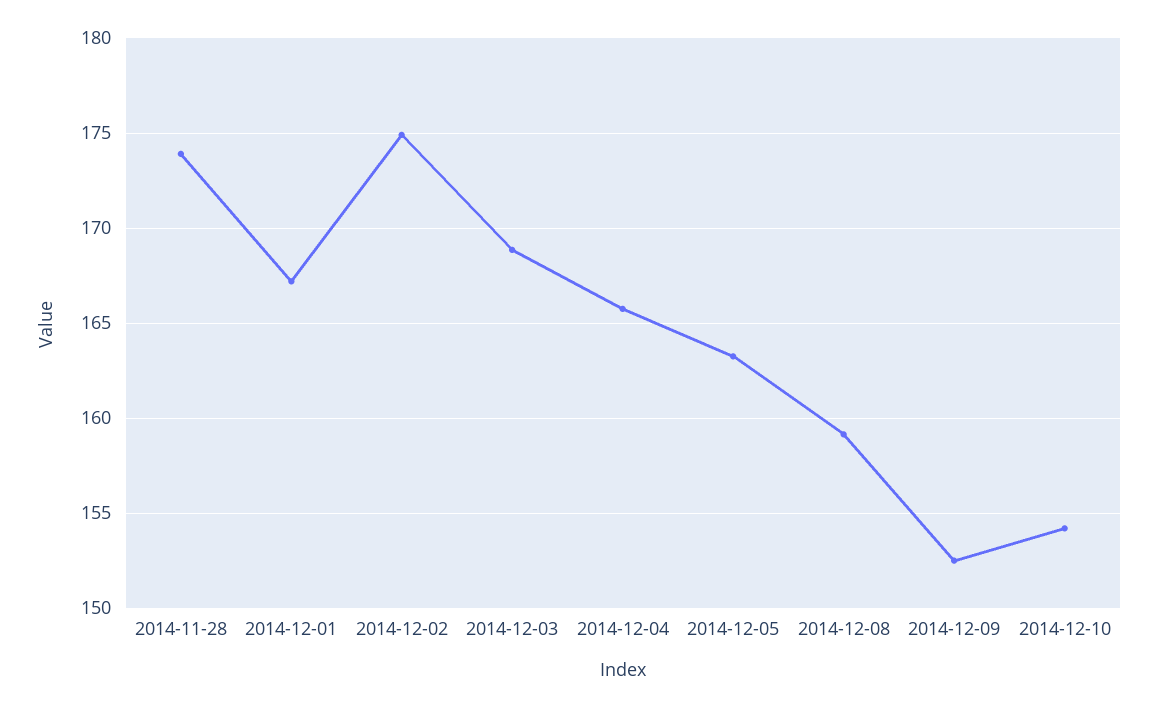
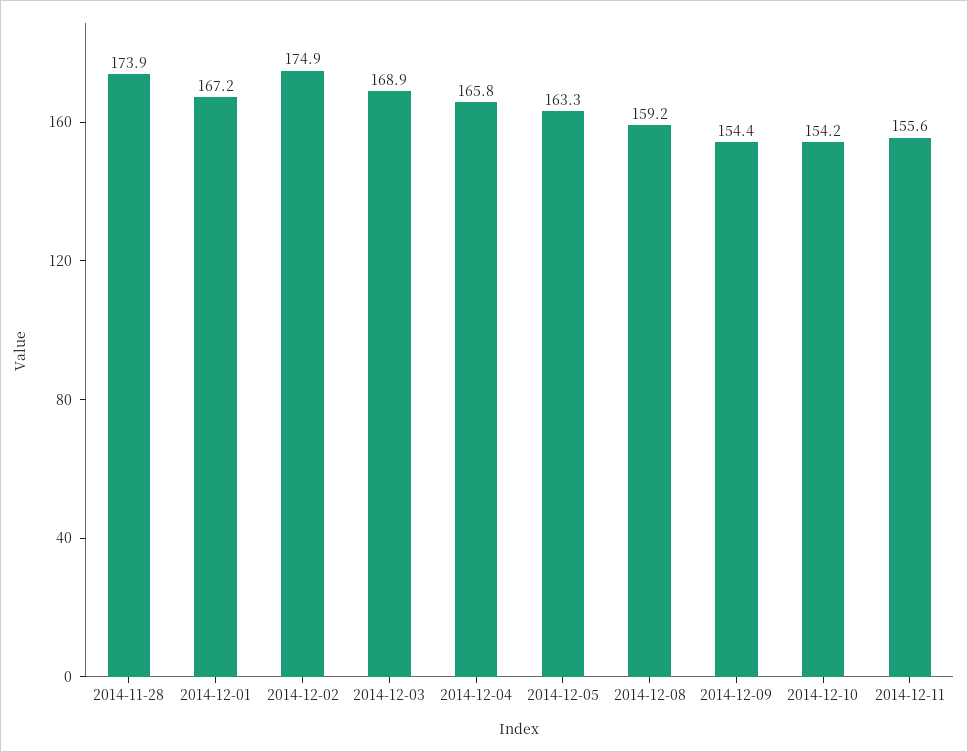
2014-12-09: 152.5 -> 154.4
2014-12-11: none -> 155.6

